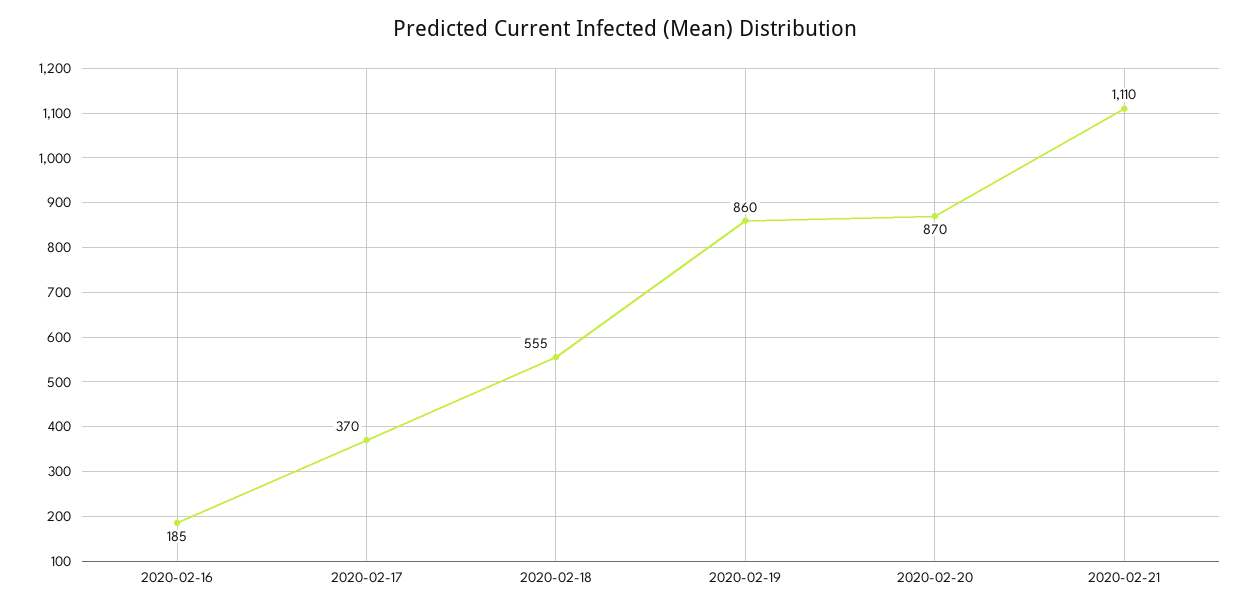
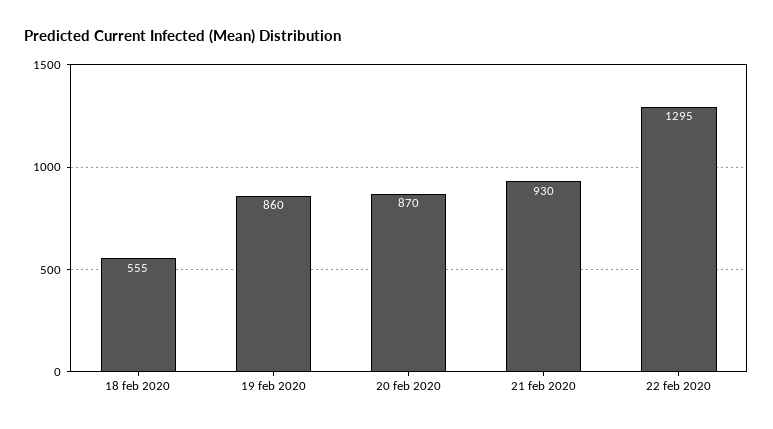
2020-02-16: 185 -> none
2020-02-17: 370 -> none
2020-02-21: 1110 -> 930
22 feb 2020: none -> 1295

